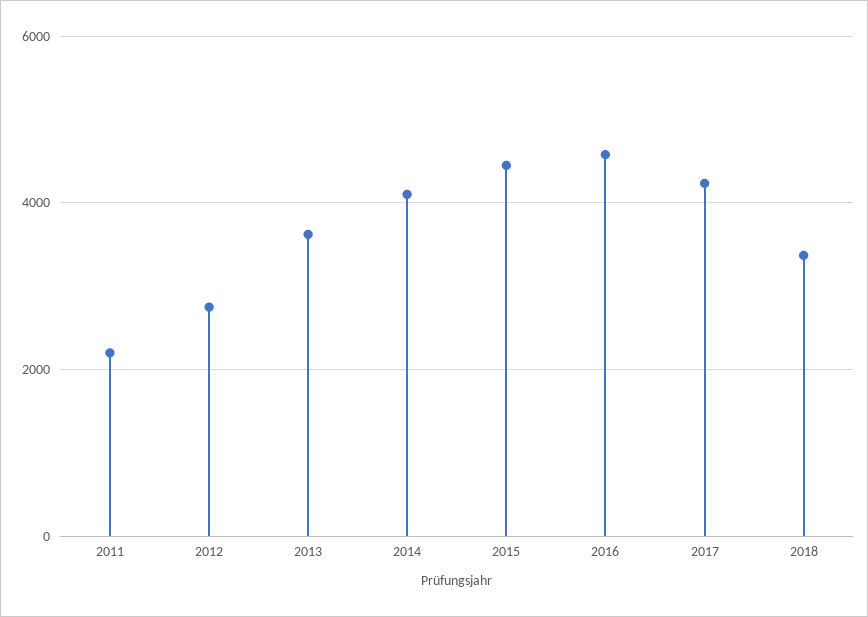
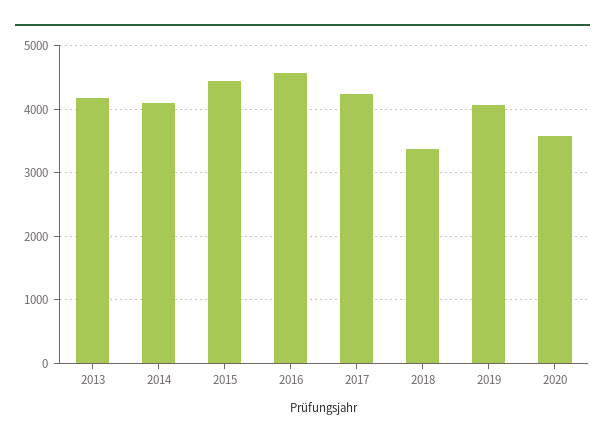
2011: 2200 -> none
2012: 2800 -> none
2013: 3600 -> 4200
2019: none -> 4100
2020: none -> 3600

